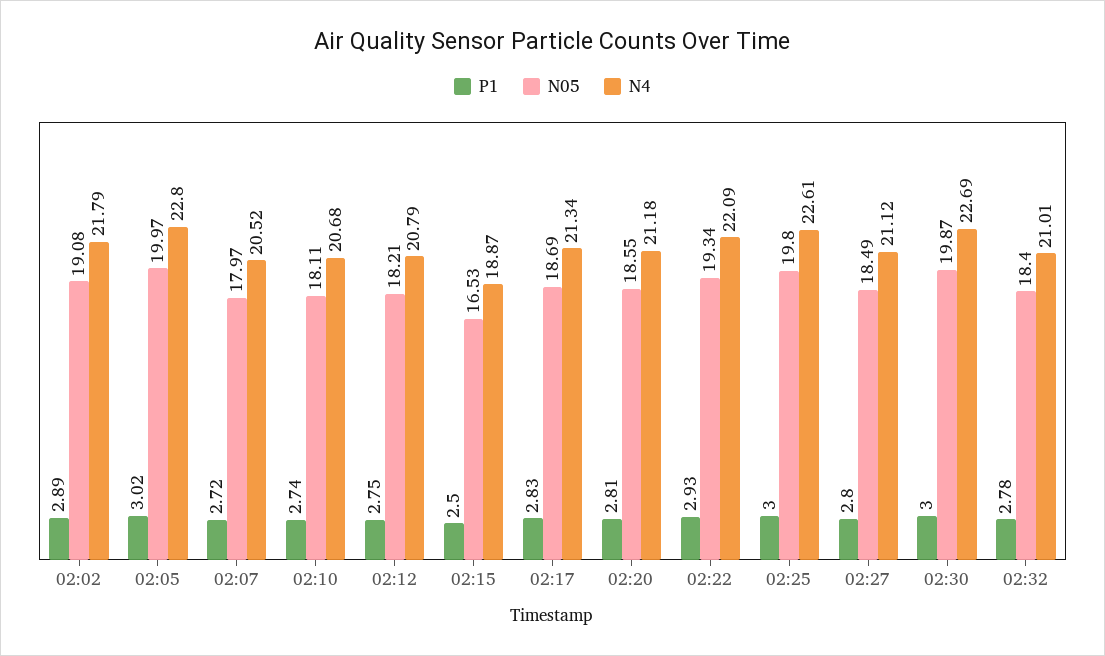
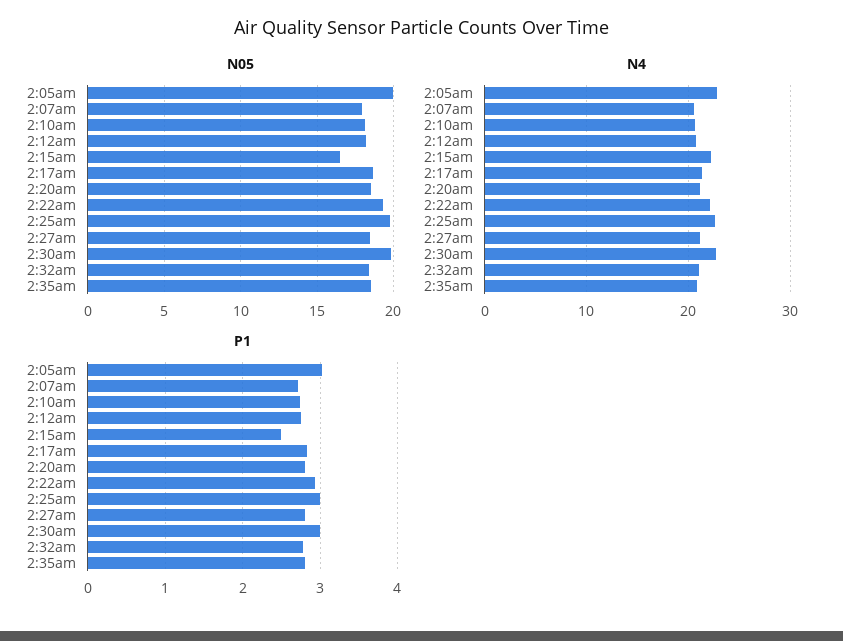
P1, 02:02: 2.89 -> none
N05, 02:02: 19.08 -> none
N4, 02:02: 21.79 -> none
N4, 02:15: 18.87 -> 22
N05, 2:35am: none -> 18.5
N4, 2:35am: none -> 21
P1, 2:35am: none -> 2.8

